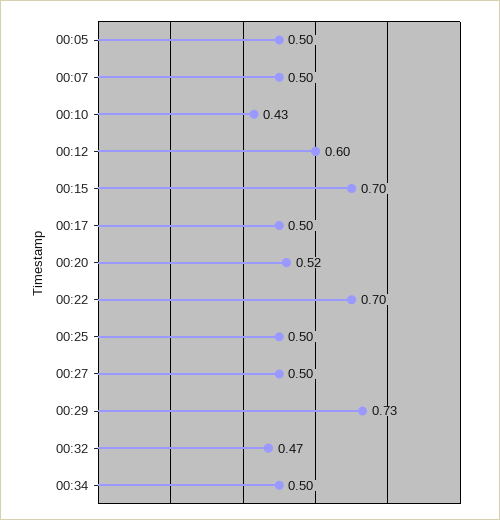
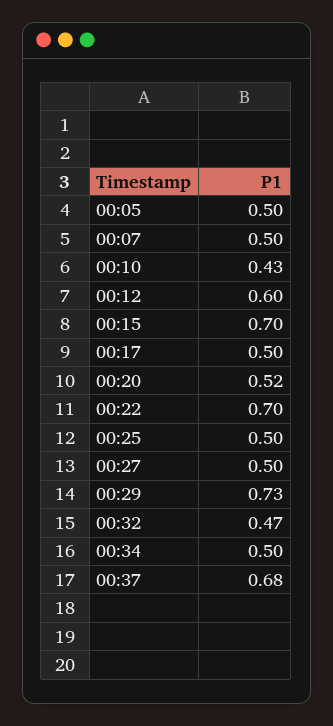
00:37: none -> 0.68

